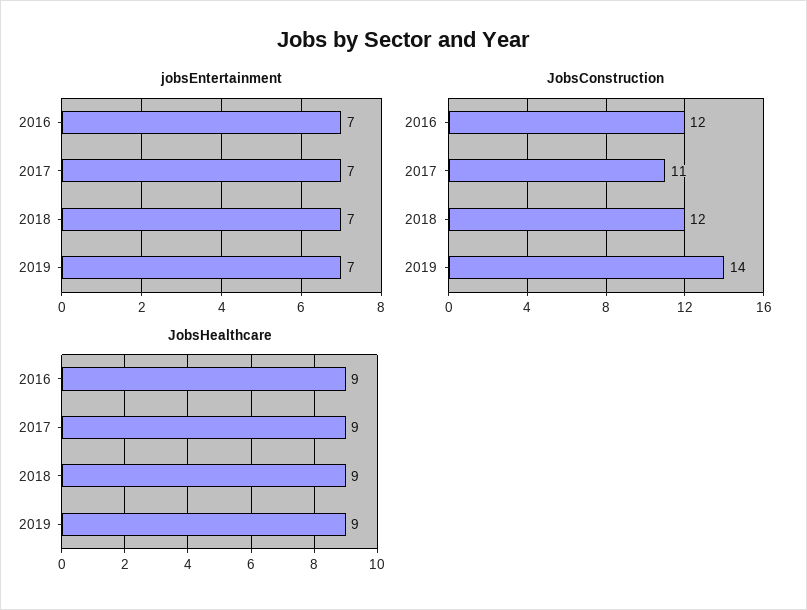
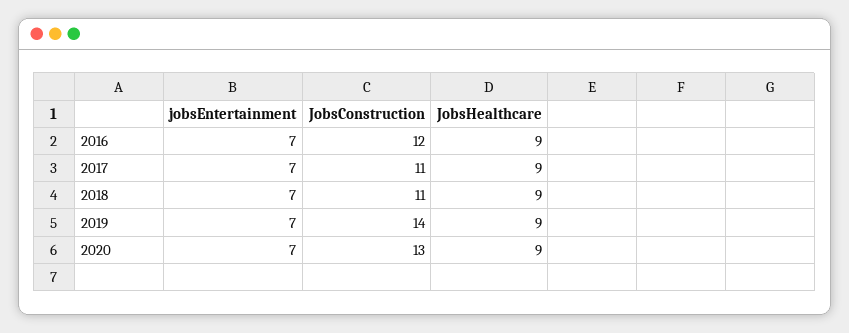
JobsConstruction, 2018: 12 -> 11
jobsEntertainment, 2020: none -> 7
JobsConstruction, 2020: none -> 13
JobsHealthcare, 2020: none -> 9

